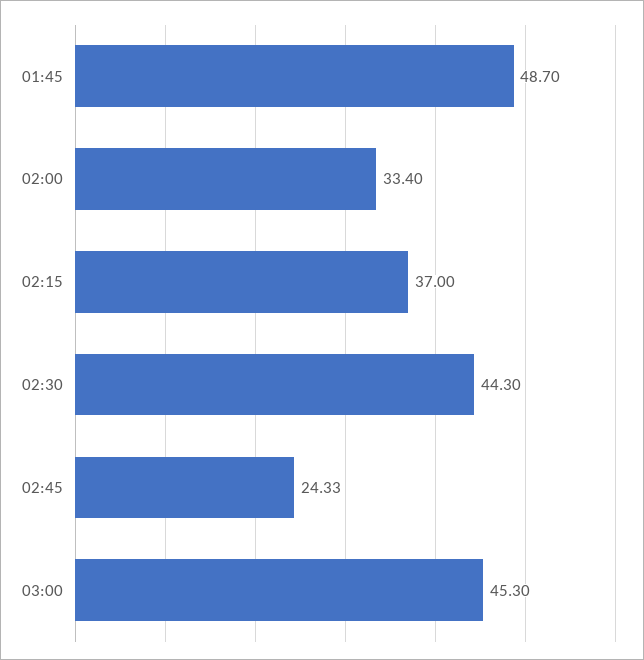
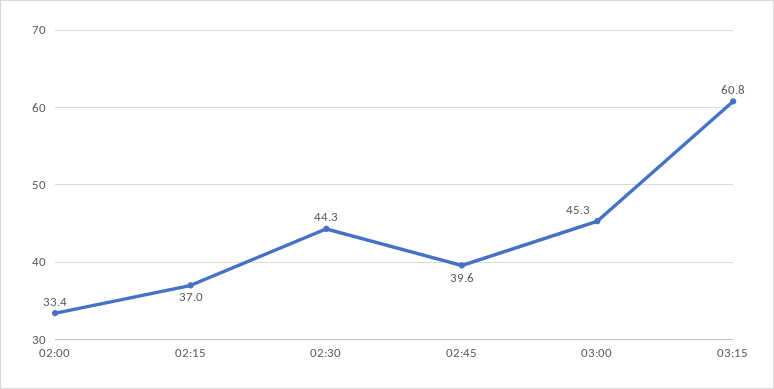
01:45: 48.7 -> none
02:45: 24.33 -> 39.6
03:15: none -> 60.8

